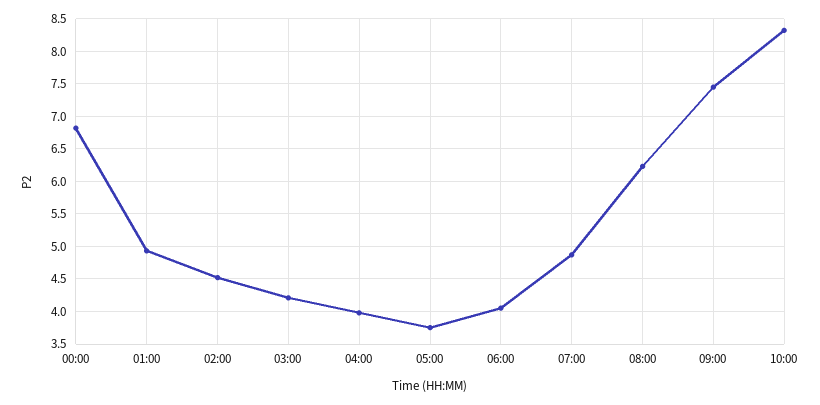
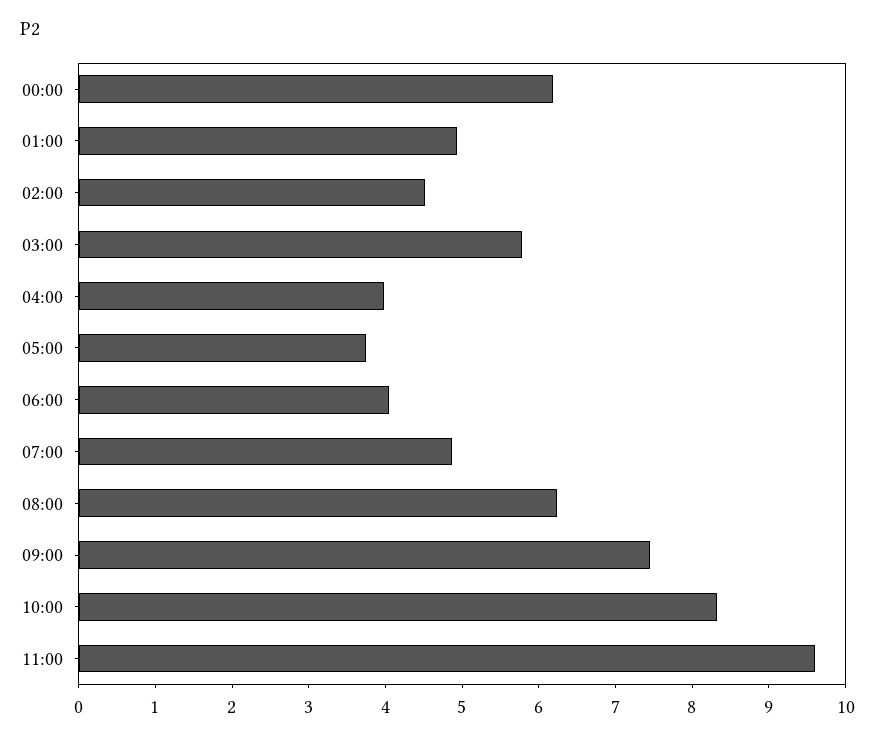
00:00: 6.8 -> 6.2
03:00: 4.2 -> 5.8
11:00: none -> 9.6

